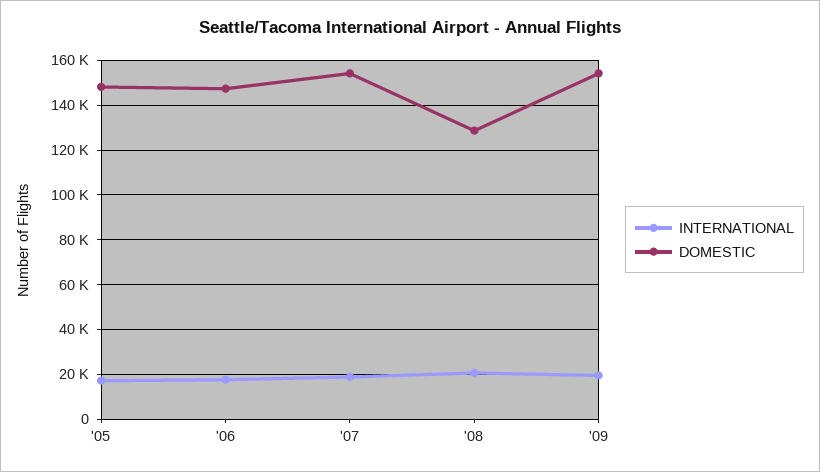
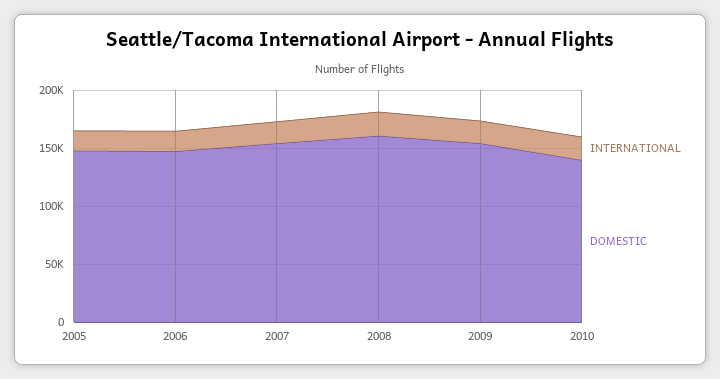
DOMESTIC, '08: 130000 -> 160000
INTERNATIONAL, 2010: none -> 20000
DOMESTIC, 2010: none -> 140000

